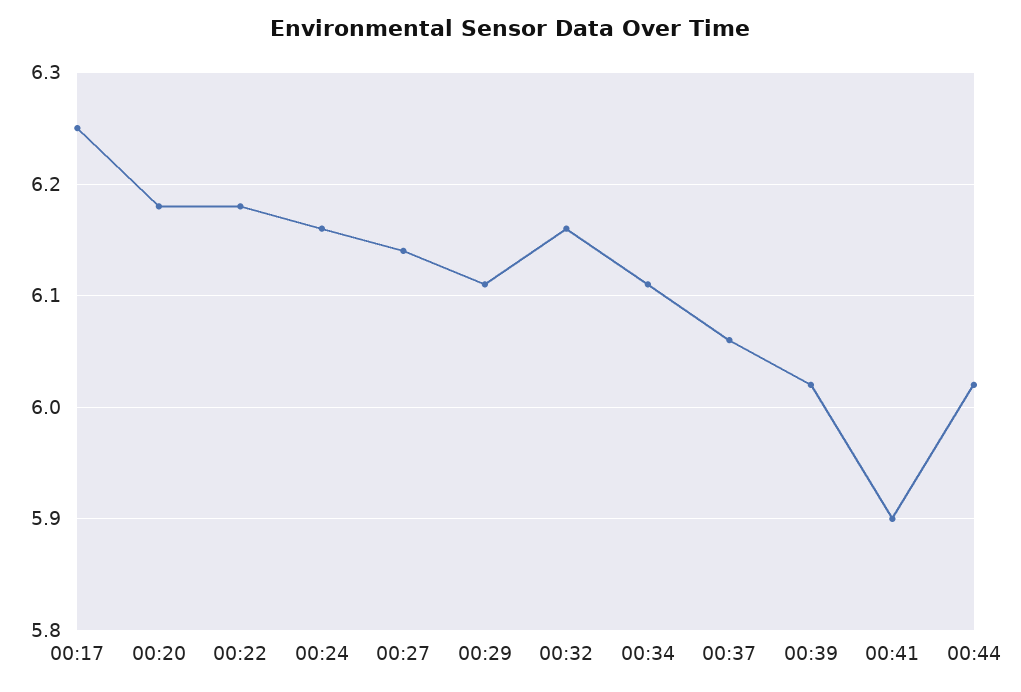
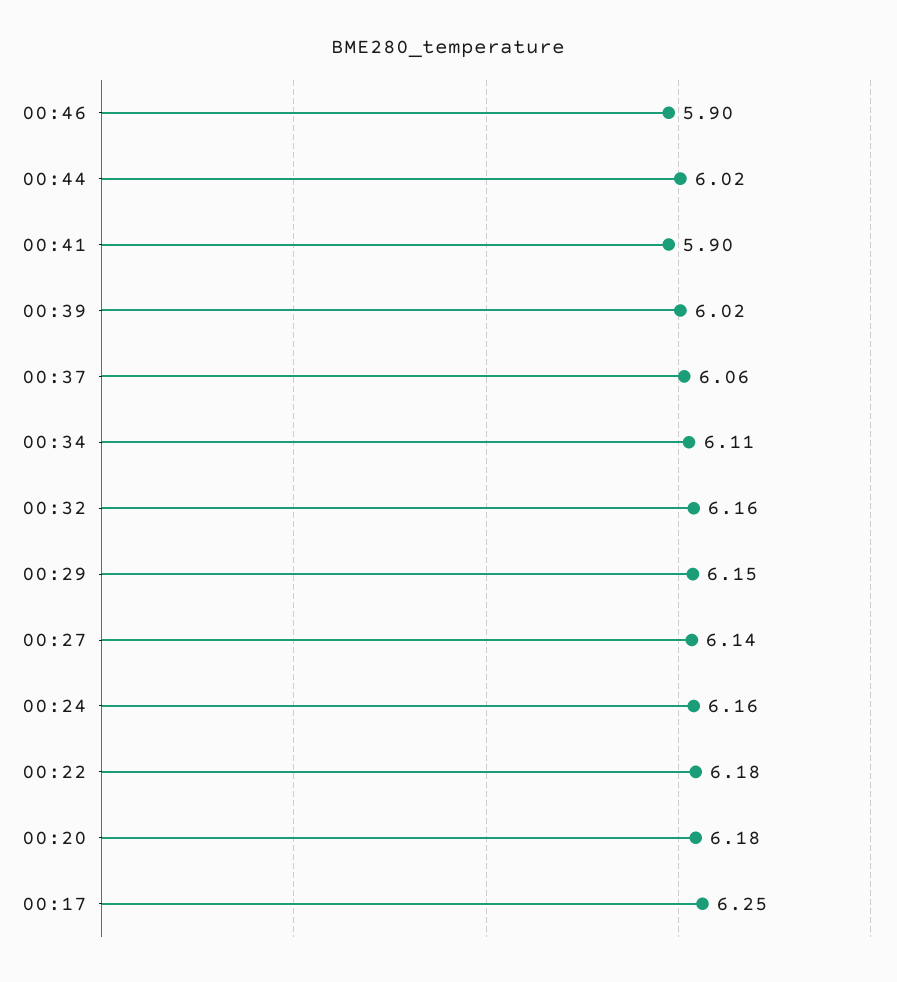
00:29: 6.11 -> 6.15
00:46: none -> 5.9

